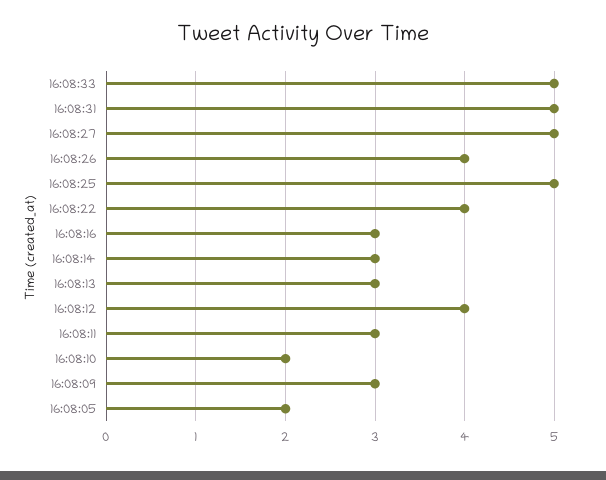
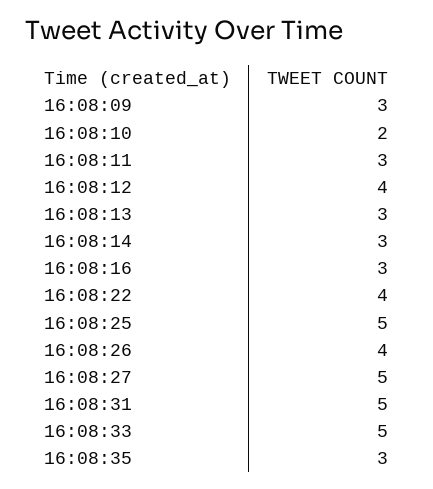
16:08:05: 2 -> none
16:08:35: none -> 3

